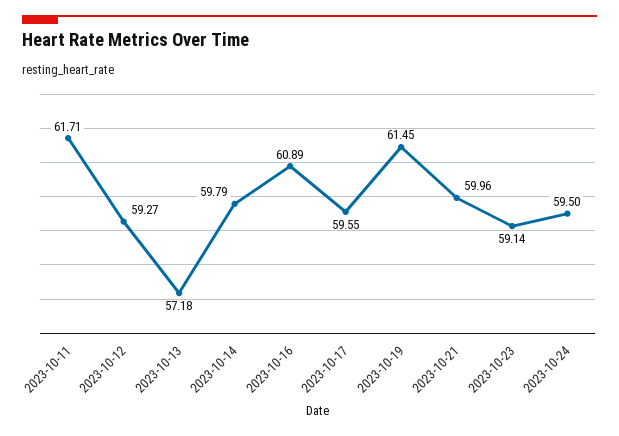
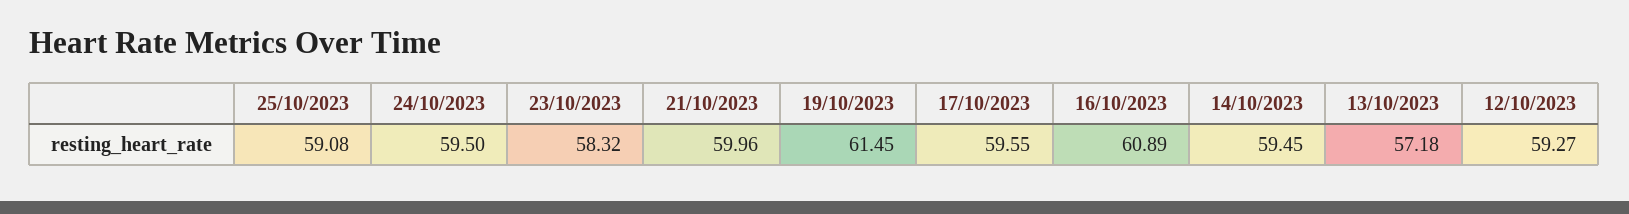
2023-10-11: 61.71 -> none
2023-10-14: 59.79 -> 59.45
2023-10-23: 59.14 -> 58.32
25/10/2023: none -> 59.08

